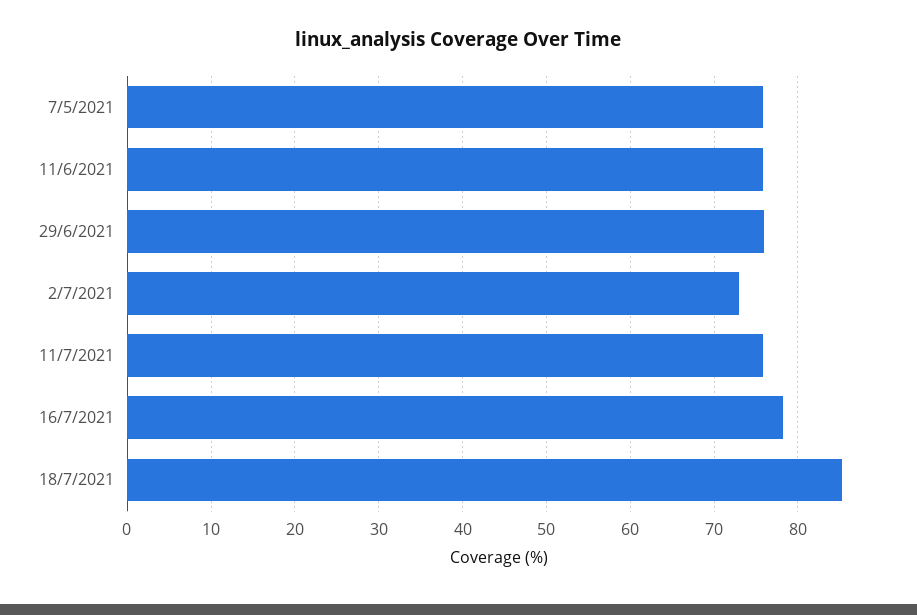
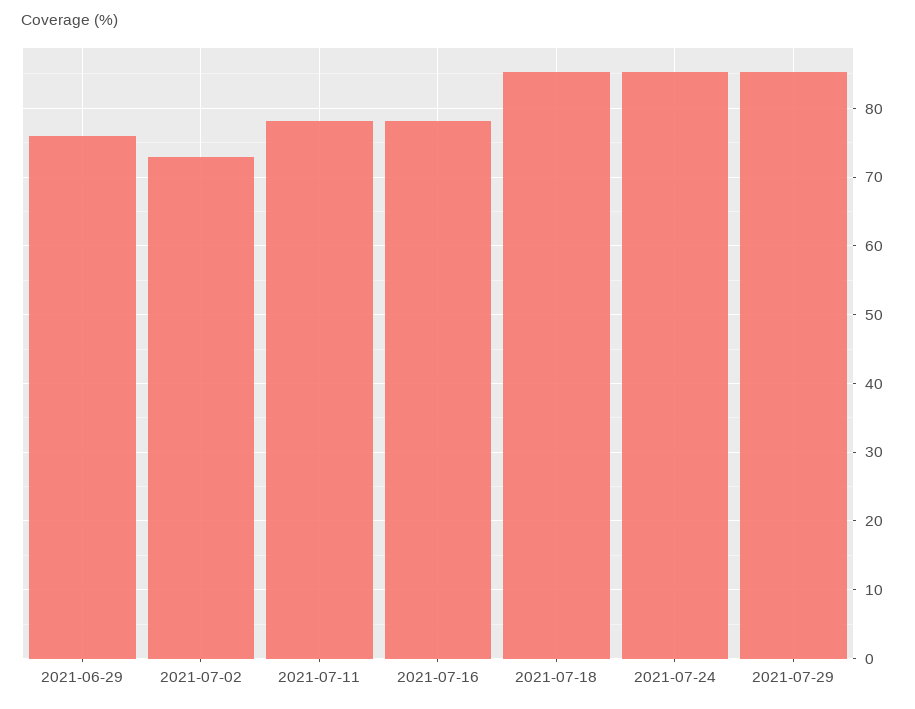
7/5/2021: 76 -> none
11/6/2021: 76 -> none
11/7/2021: 76 -> 78
2021-07-24: none -> 85
2021-07-29: none -> 85

